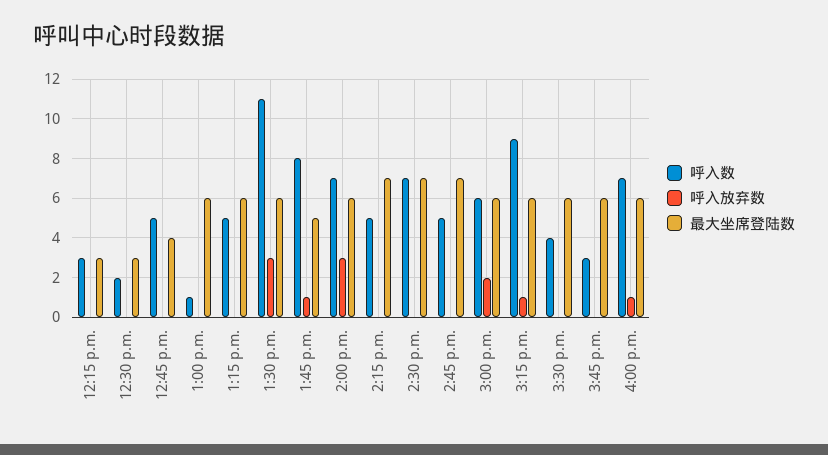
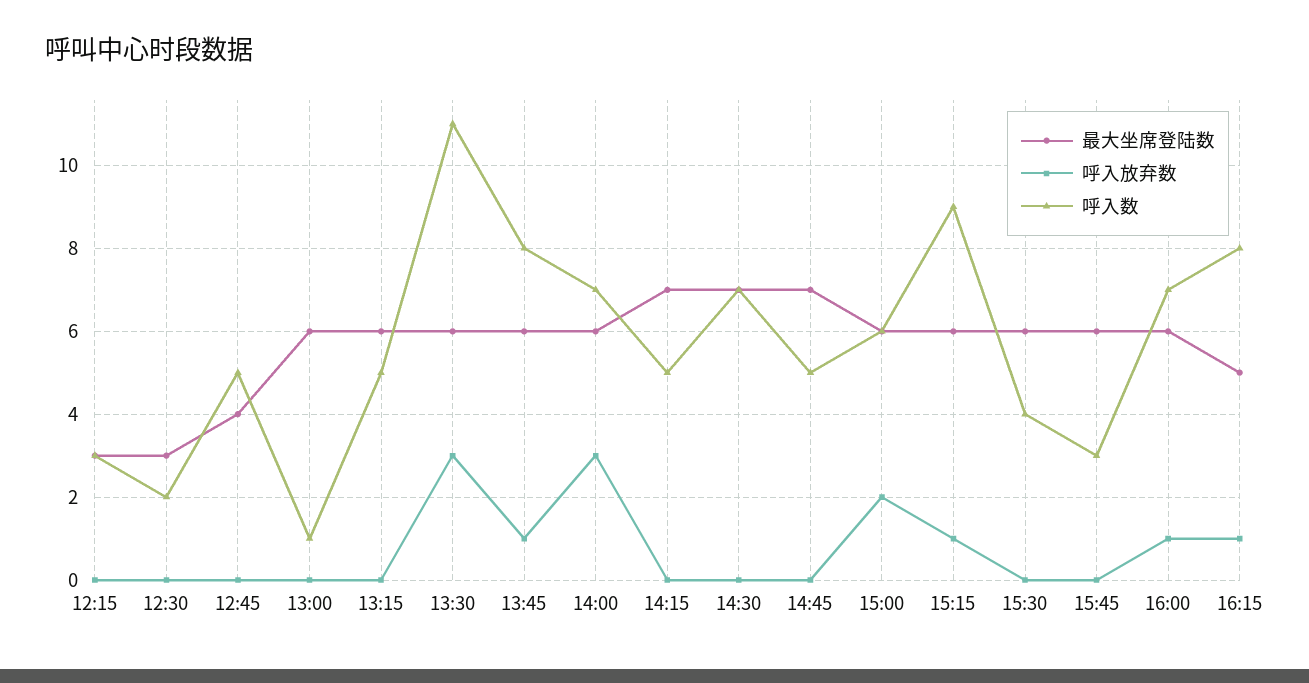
最大坐席登陆数, 1:45 p.m.: 5 -> 6
最大坐席登陆数, 16:15: none -> 5
呼入放弃数, 16:15: none -> 1
呼入数, 16:15: none -> 8

